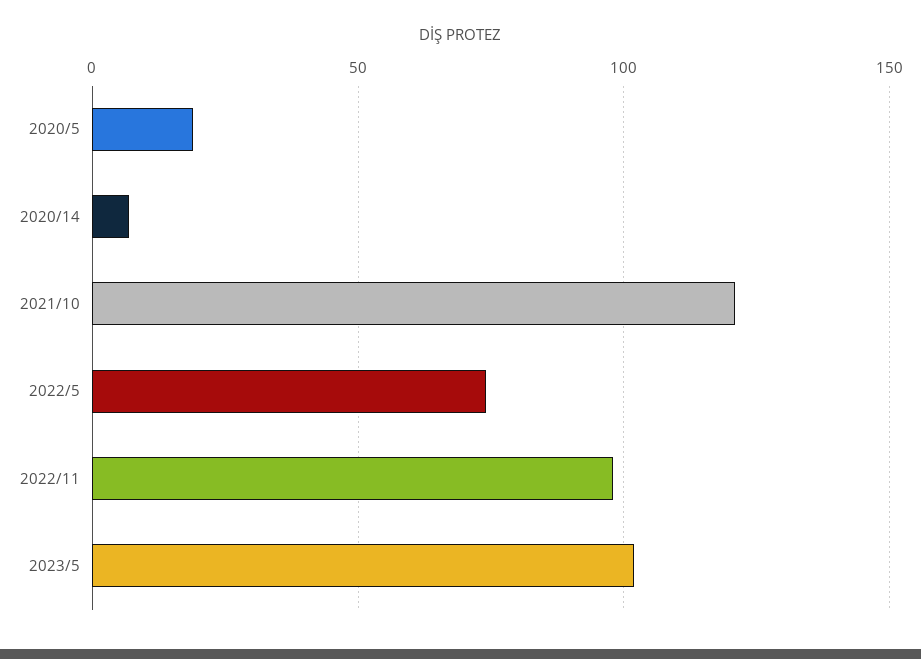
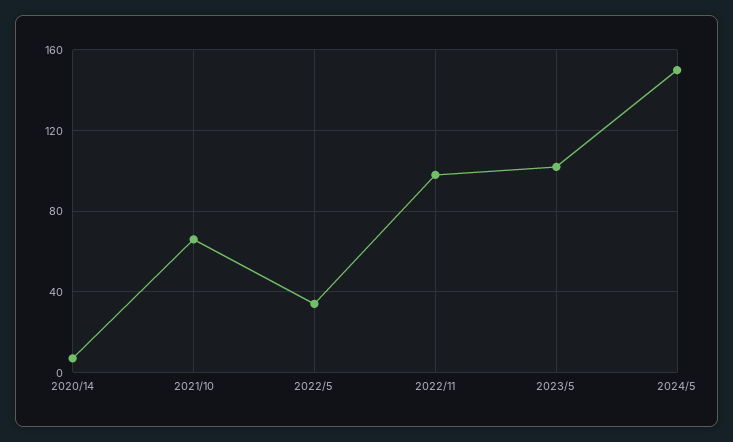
2020/5: 20 -> none
2021/10: 120 -> 65
2022/5: 75 -> 35
2024/5: none -> 150

